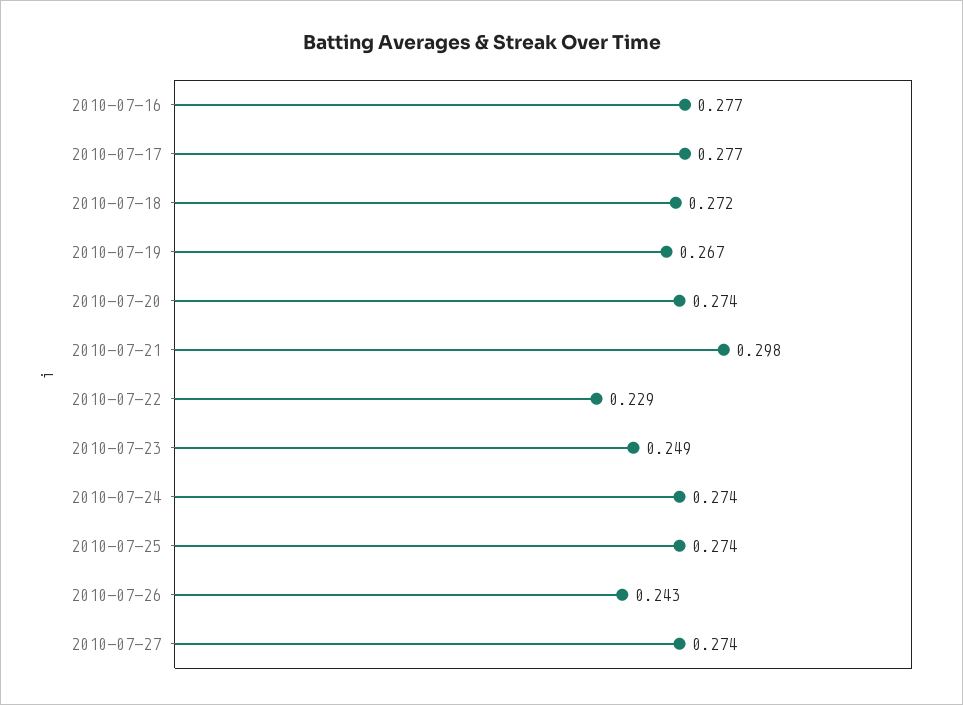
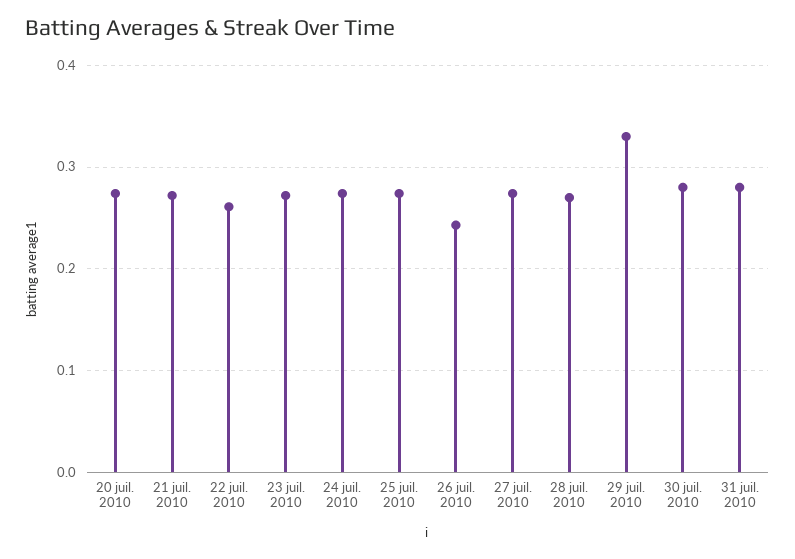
2010-07-16: 0.277 -> none
2010-07-17: 0.277 -> none
2010-07-18: 0.272 -> none
2010-07-19: 0.267 -> none
2010-07-21: 0.298 -> 0.27
2010-07-22: 0.229 -> 0.26
2010-07-23: 0.249 -> 0.27
28 juil. 2010: none -> 0.27
29 juil. 2010: none -> 0.33
30 juil. 2010: none -> 0.28
31 juil. 2010: none -> 0.28

